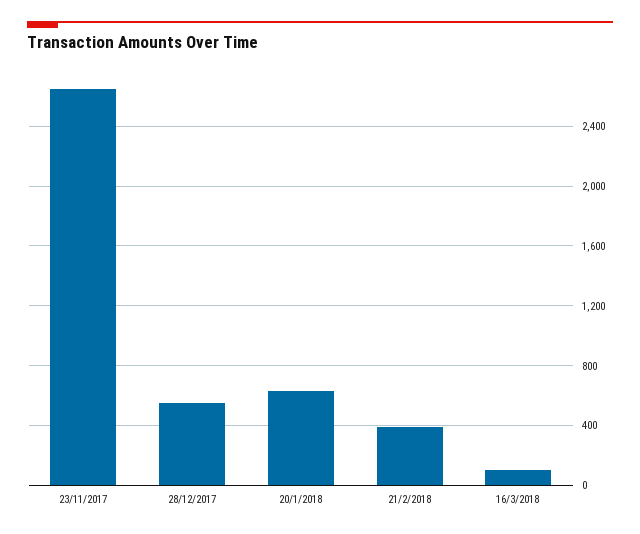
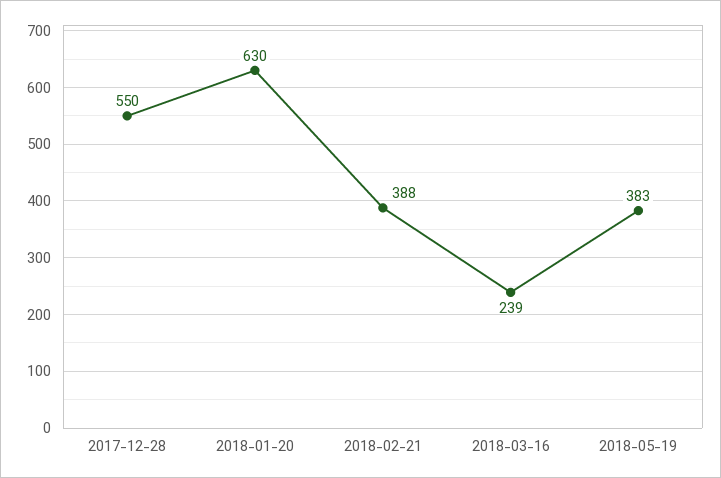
23/11/2017: 2650 -> none
16/3/2018: 100 -> 239
2018-05-19: none -> 383

